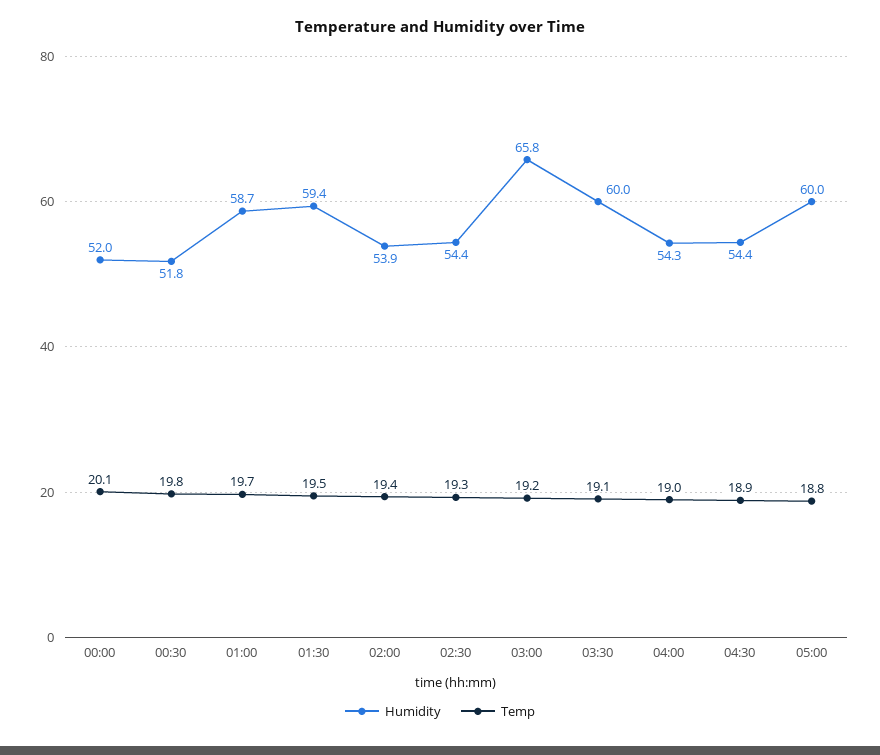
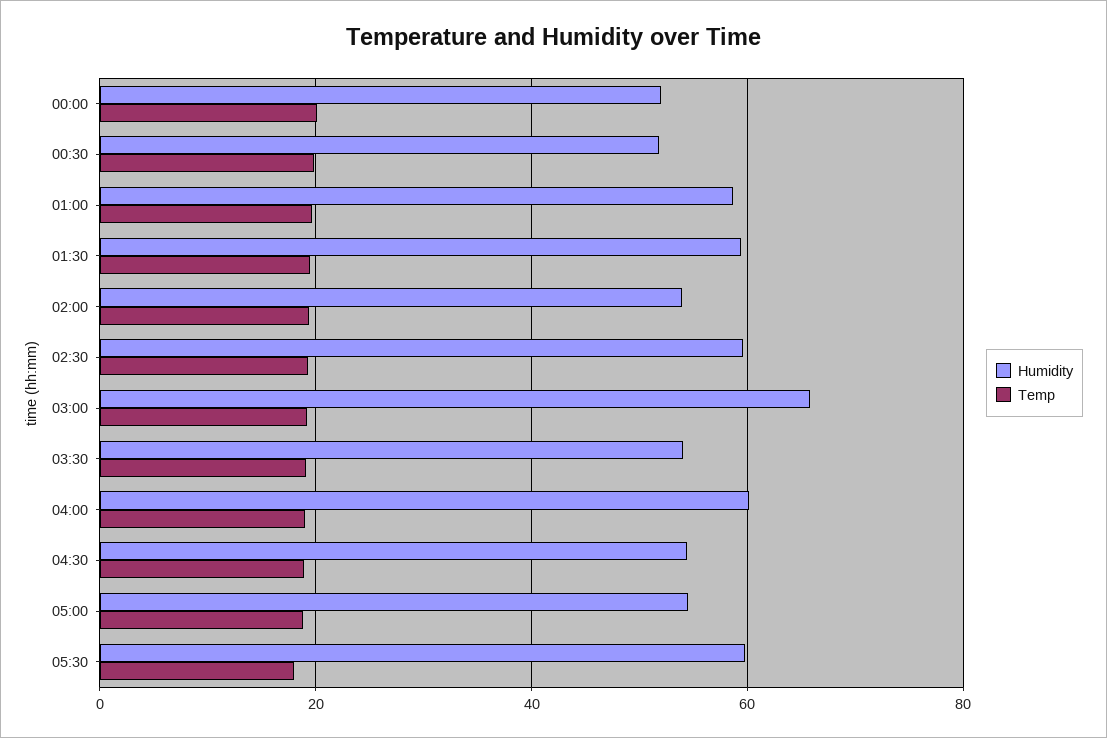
Humidity, 02:30: 54.4 -> 60
Humidity, 03:30: 60 -> 54
Humidity, 04:00: 54.3 -> 60
Humidity, 05:00: 60 -> 54
Humidity, 05:30: none -> 60
Temp, 05:30: none -> 18

